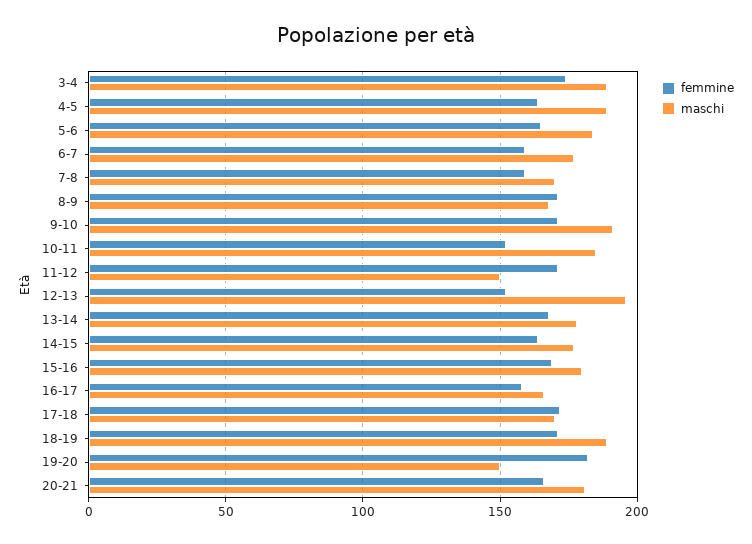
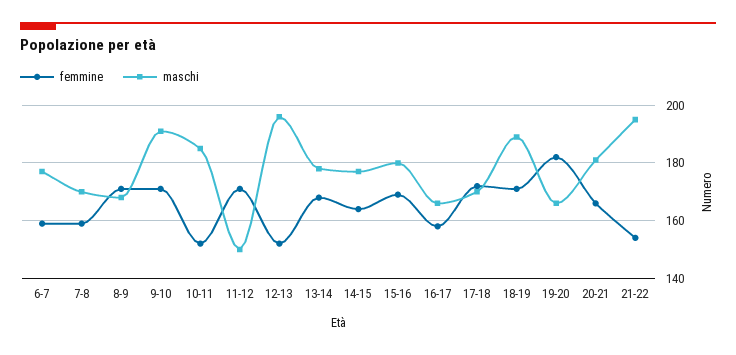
femmine, 3-4: 175 -> none
maschi, 3-4: 190 -> none
femmine, 4-5: 165 -> none
maschi, 4-5: 190 -> none
femmine, 5-6: 165 -> none
maschi, 5-6: 185 -> none
maschi, 19-20: 150 -> 165
femmine, 21-22: none -> 155
maschi, 21-22: none -> 195

